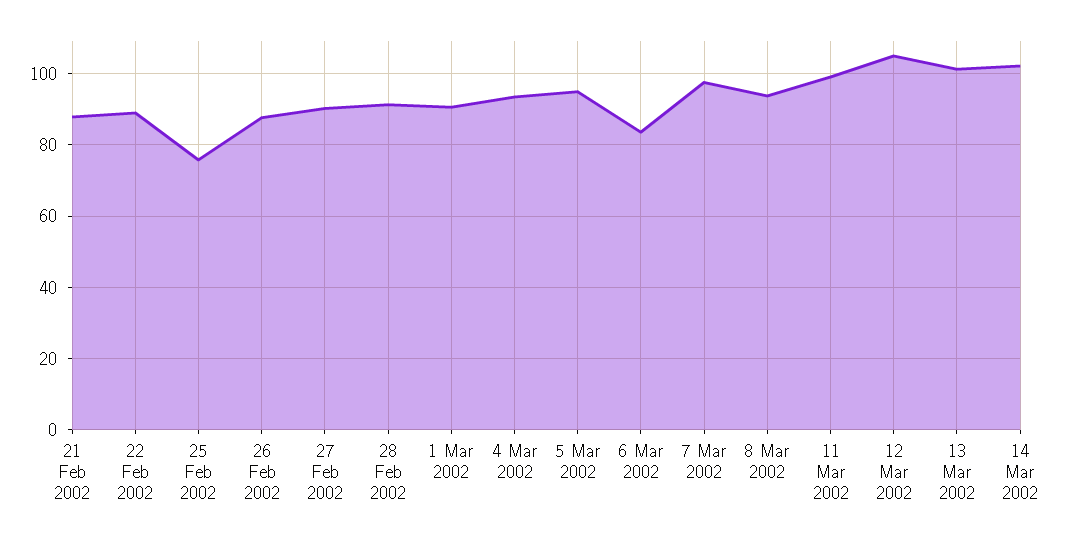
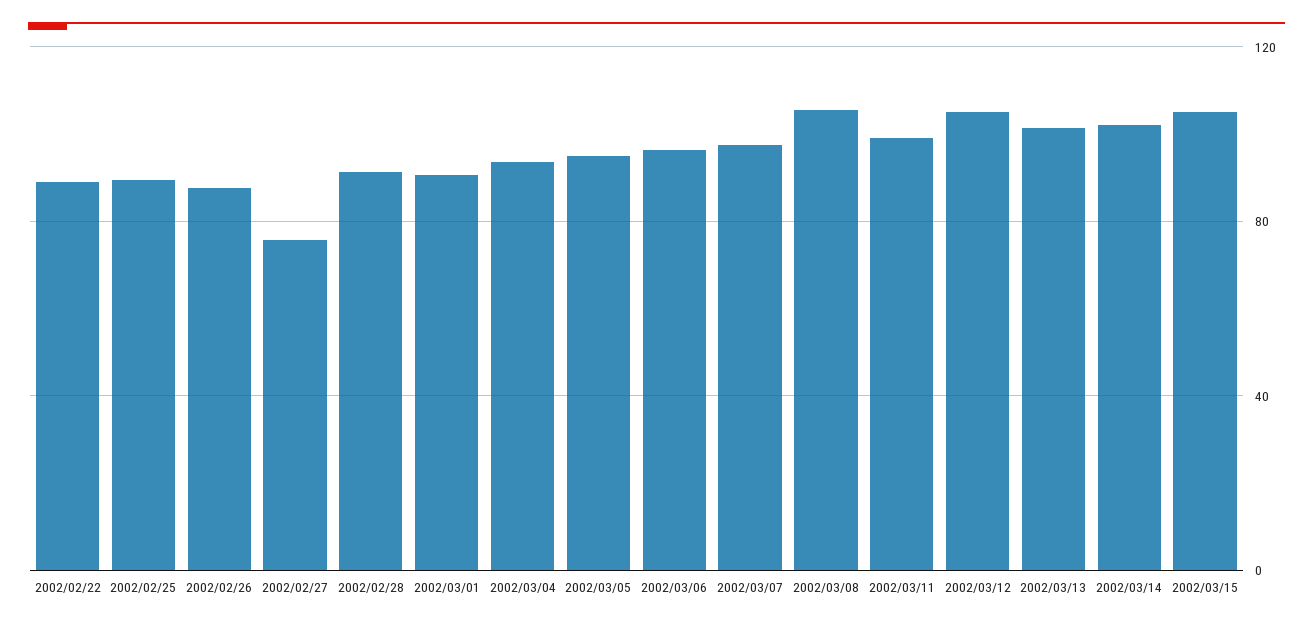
21 Feb 2002: 88 -> none
25 Feb 2002: 76 -> 90
27 Feb 2002: 90 -> 75
6 Mar 2002: 84 -> 95
8 Mar 2002: 94 -> 105
2002/03/15: none -> 105

